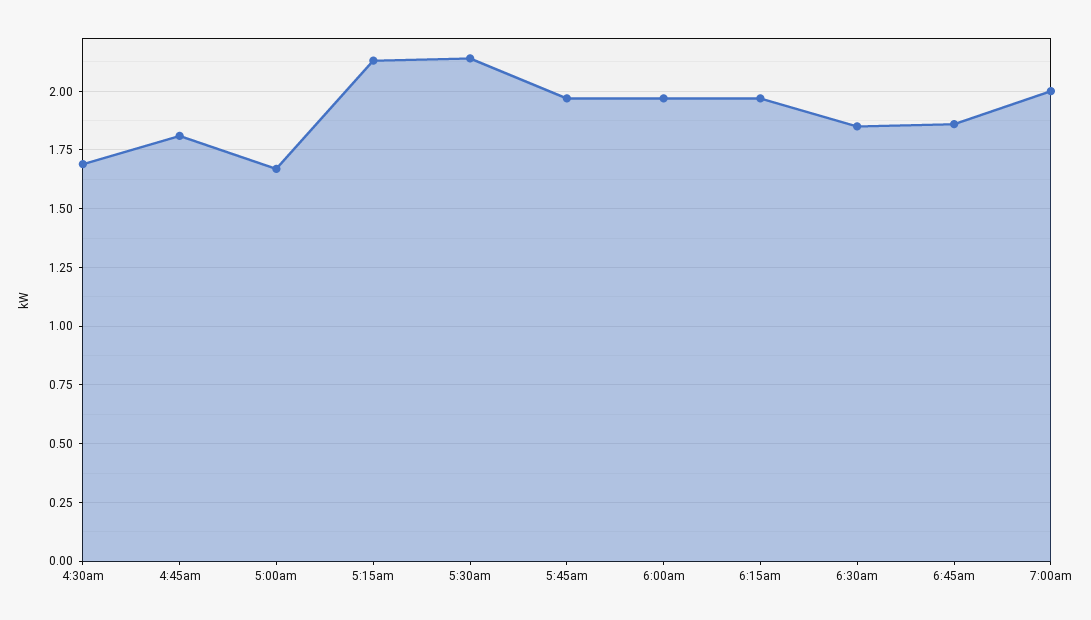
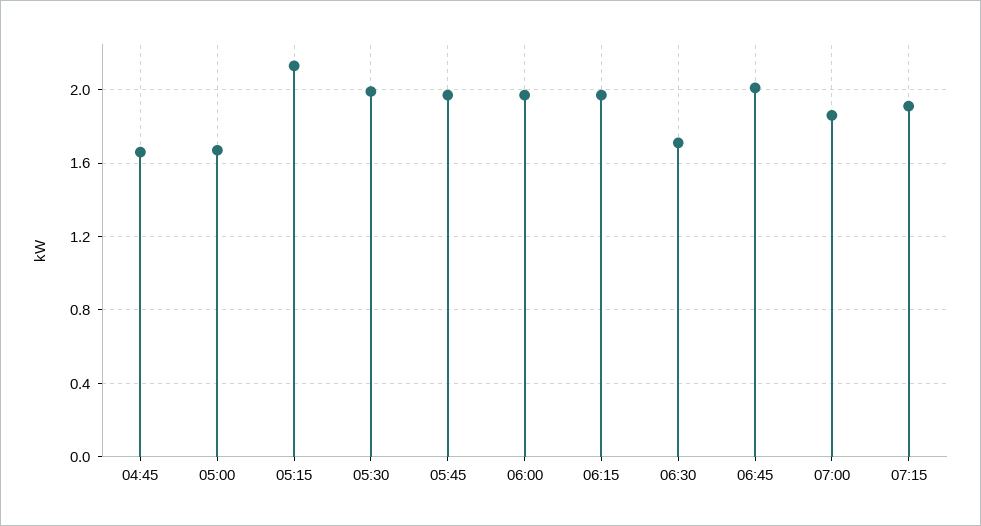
4:30am: 1.7 -> none
4:45am: 1.8 -> 1.65
5:30am: 2.15 -> 2
6:30am: 1.85 -> 1.7
6:45am: 1.85 -> 2
7:00am: 2 -> 1.85
07:15: none -> 1.9

